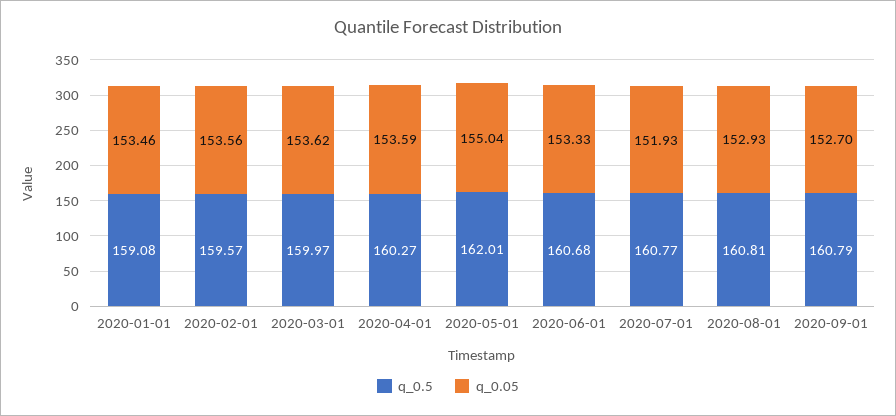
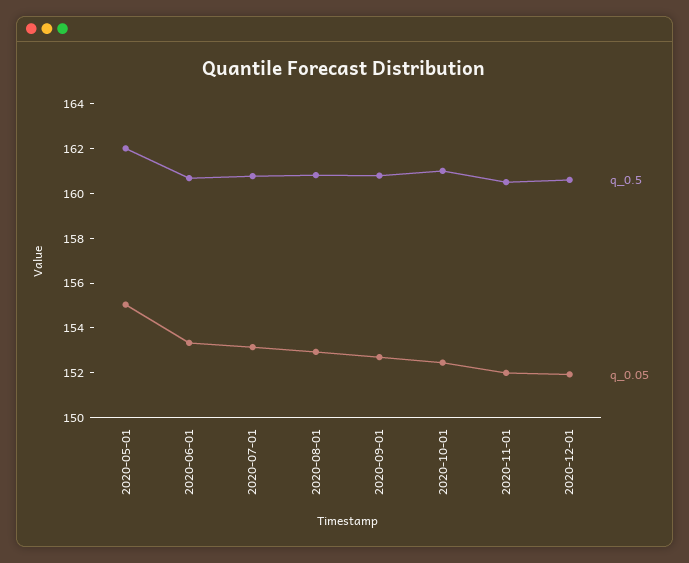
q_0.5, 2020-01-01: 159.08 -> none
q_0.05, 2020-01-01: 153.46 -> none
q_0.5, 2020-02-01: 159.57 -> none
q_0.05, 2020-02-01: 153.56 -> none
q_0.5, 2020-03-01: 159.97 -> none
q_0.05, 2020-03-01: 153.62 -> none
q_0.5, 2020-04-01: 160.27 -> none
q_0.05, 2020-04-01: 153.59 -> none
q_0.05, 2020-07-01: 151.93 -> 153
q_0.5, 2020-10-01: none -> 161
q_0.05, 2020-10-01: none -> 152.5
q_0.5, 2020-11-01: none -> 160.5
q_0.05, 2020-11-01: none -> 152
q_0.5, 2020-12-01: none -> 160.5
q_0.05, 2020-12-01: none -> 152

